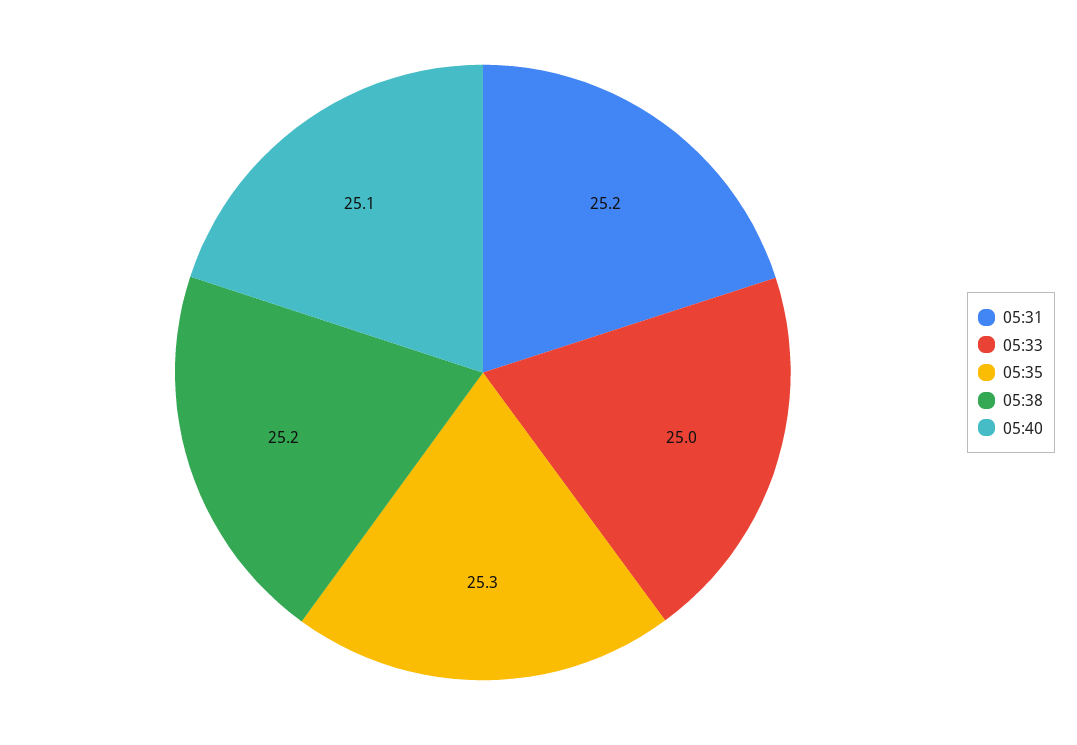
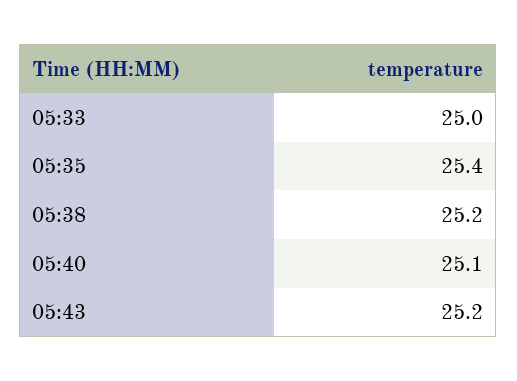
05:31: 25.2 -> none
05:35: 25.3 -> 25.4
05:43: none -> 25.2

